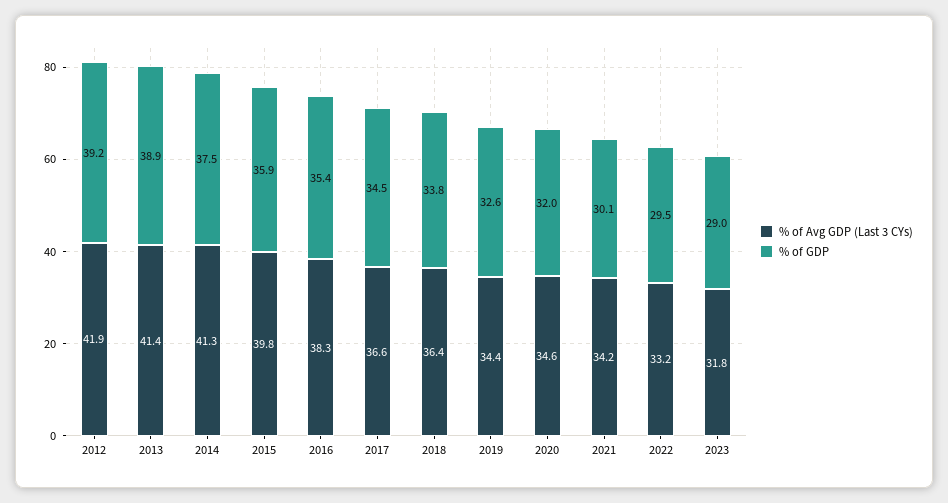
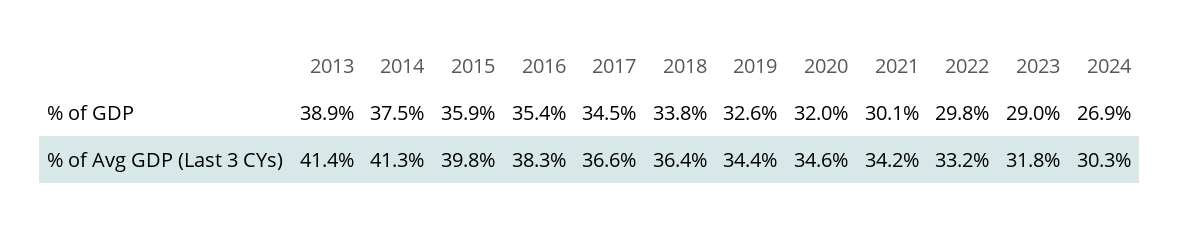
% of Avg GDP (Last 3 CYs), 2012: 41.9 -> none
% of GDP, 2012: 39.2 -> none
% of GDP, 2022: 29.5 -> 29.8
% of GDP, 2024: none -> 26.9
% of Avg GDP (Last 3 CYs), 2024: none -> 30.3

